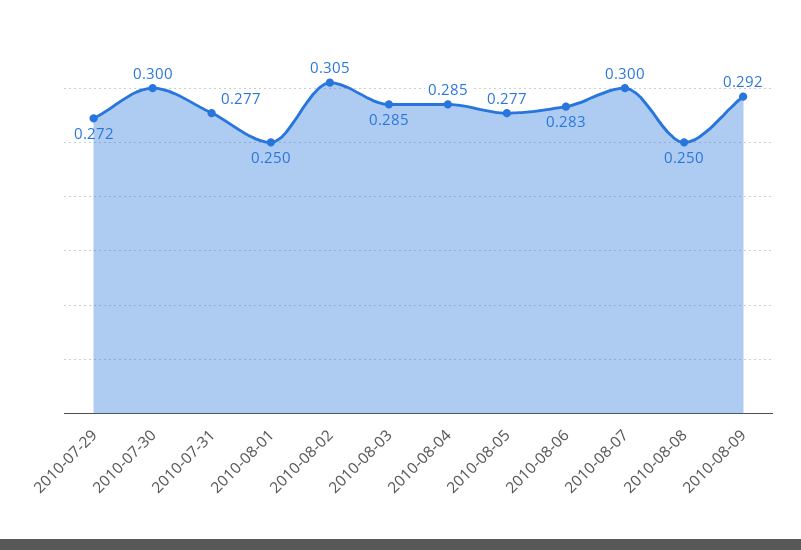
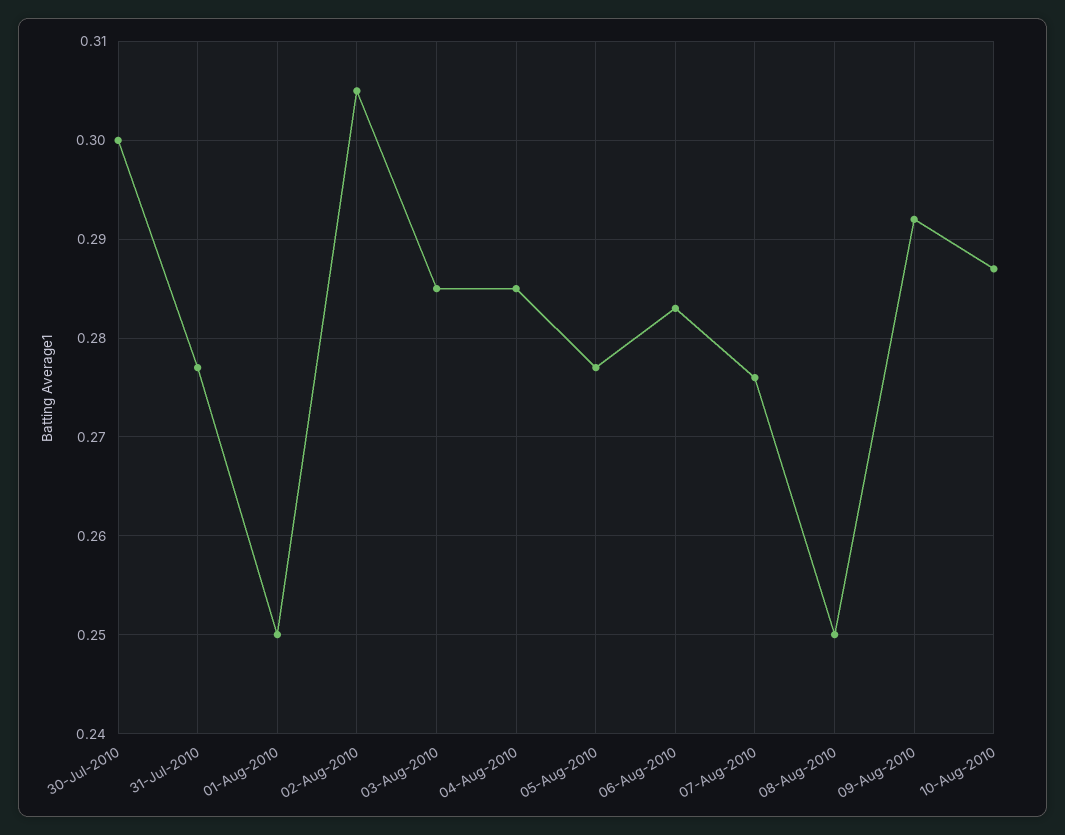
2010-07-29: 0.272 -> none
2010-08-07: 0.3 -> 0.276
10-Aug-2010: none -> 0.287

